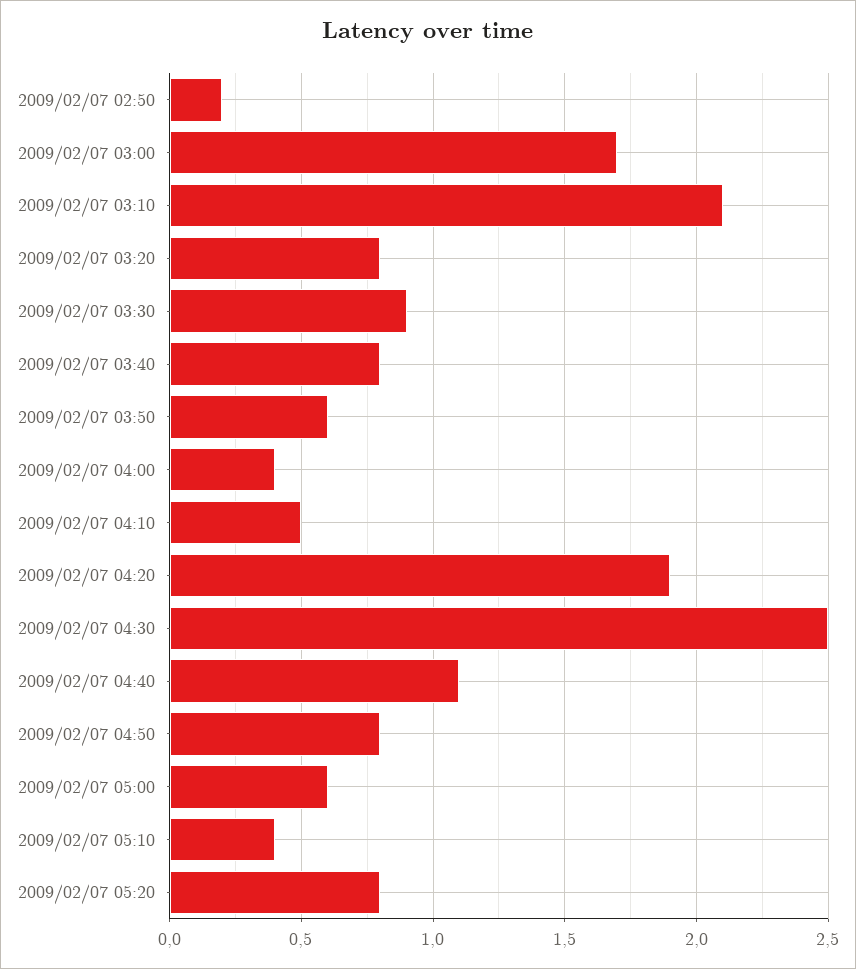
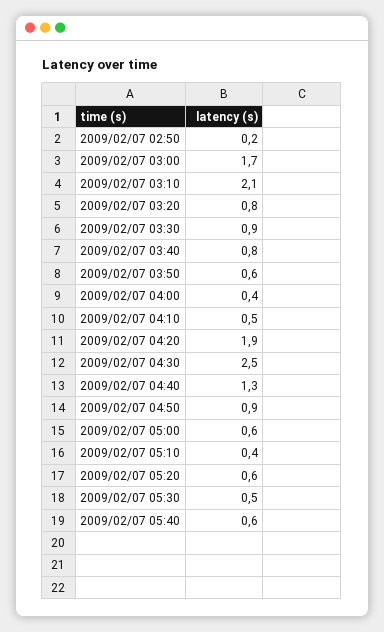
2009/02/07 04:40: 1.1 -> 1.3
2009/02/07 04:50: 0.8 -> 0.9
2009/02/07 05:20: 0.8 -> 0.6
2009/02/07 05:30: none -> 0.5
2009/02/07 05:40: none -> 0.6

